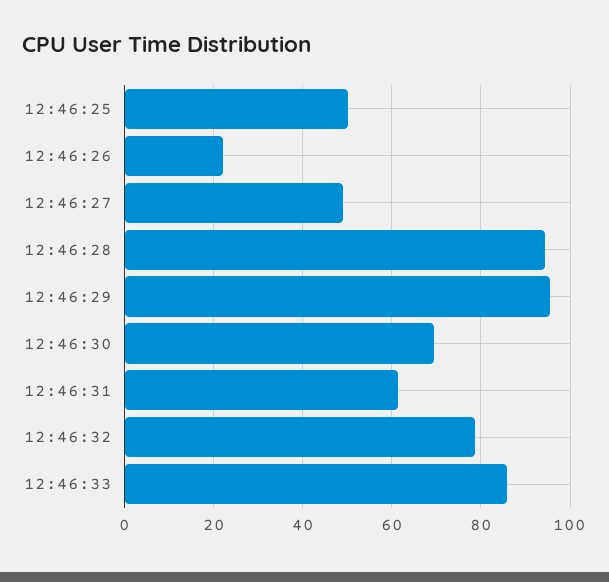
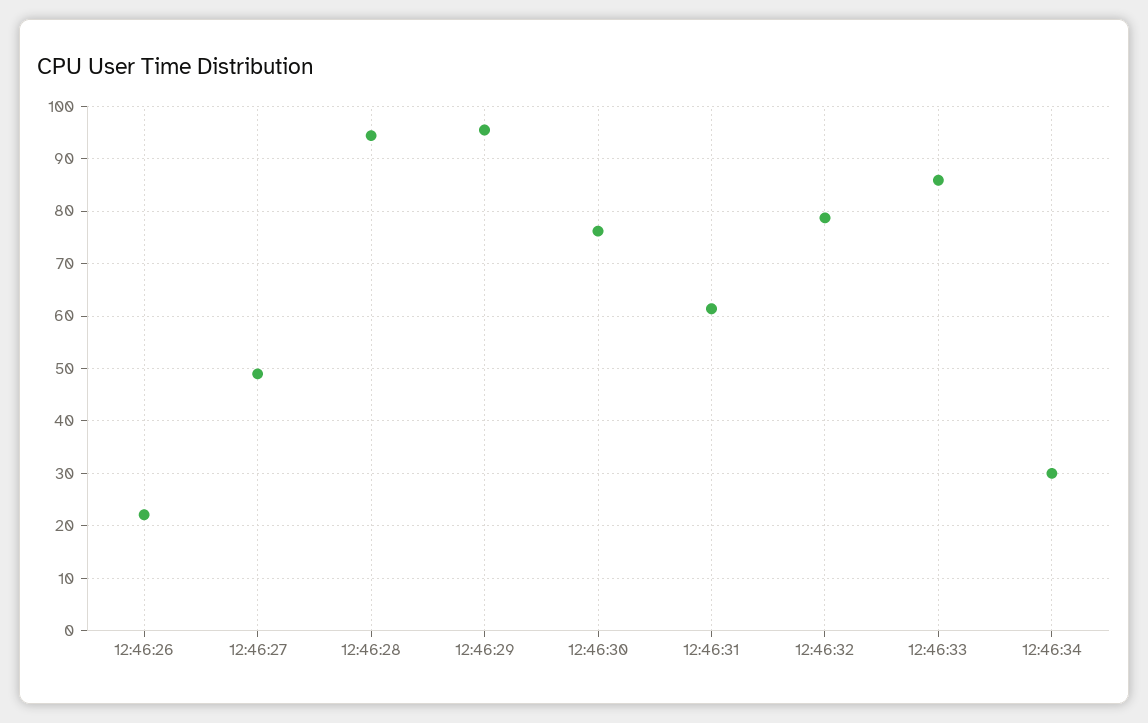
12:46:25: 50 -> none
12:46:30: 70 -> 76
12:46:34: none -> 30

